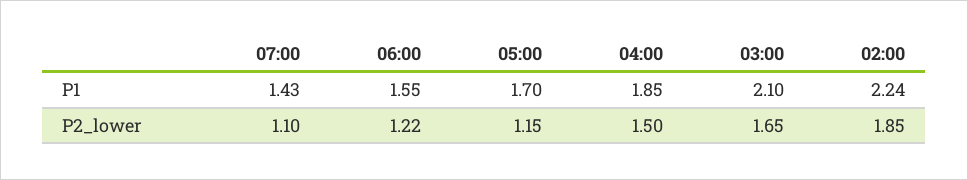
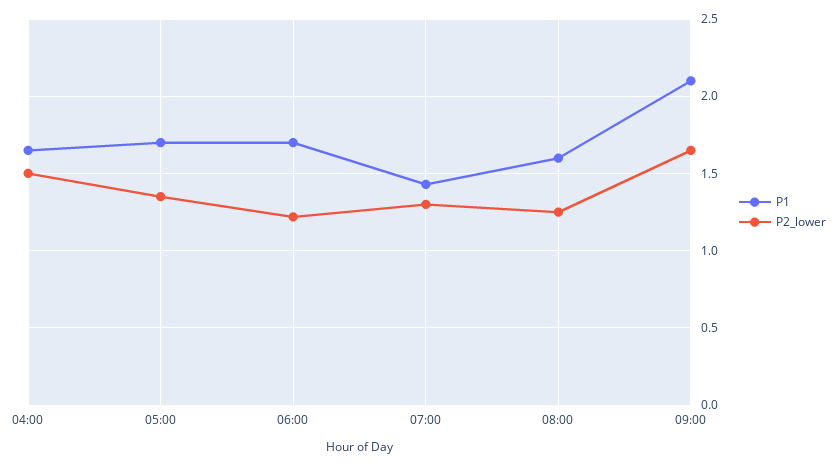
P1, 06:00: 1.55 -> 1.7
P1, 04:00: 1.85 -> 1.65
P1, 03:00: 2.1 -> none
P1, 02:00: 2.24 -> none
P2_lower, 07:00: 1.1 -> 1.3
P2_lower, 05:00: 1.15 -> 1.35
P2_lower, 03:00: 1.65 -> none
P2_lower, 02:00: 1.85 -> none
P1, 08:00: none -> 1.6
P2_lower, 08:00: none -> 1.25
P1, 09:00: none -> 2.1
P2_lower, 09:00: none -> 1.65

